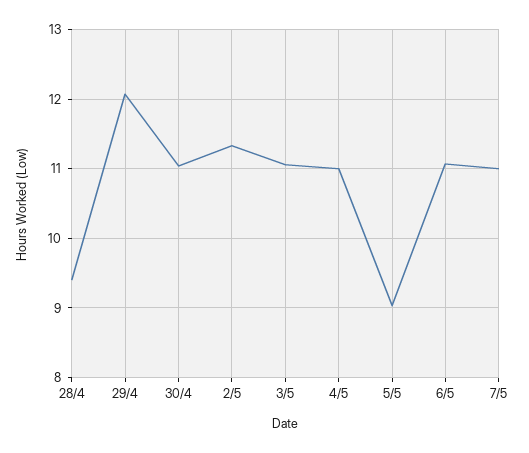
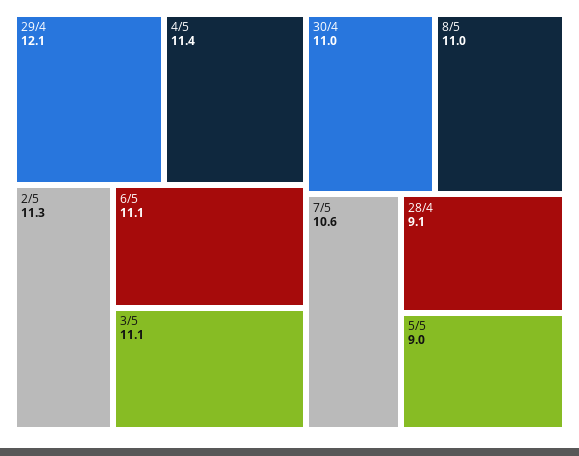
28/4: 9.4 -> 9.1
4/5: 11 -> 11.4
7/5: 11 -> 10.6
8/5: none -> 11

